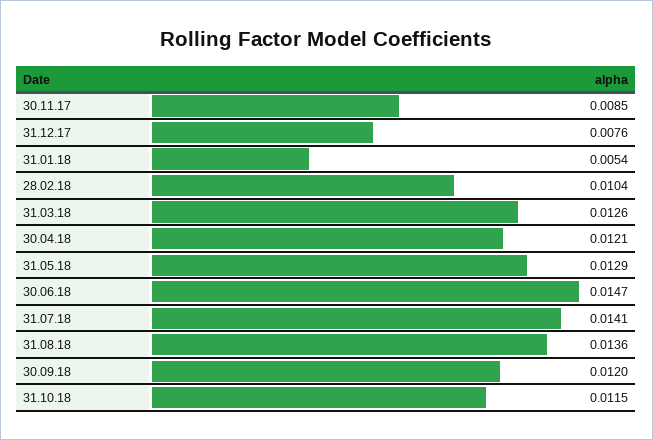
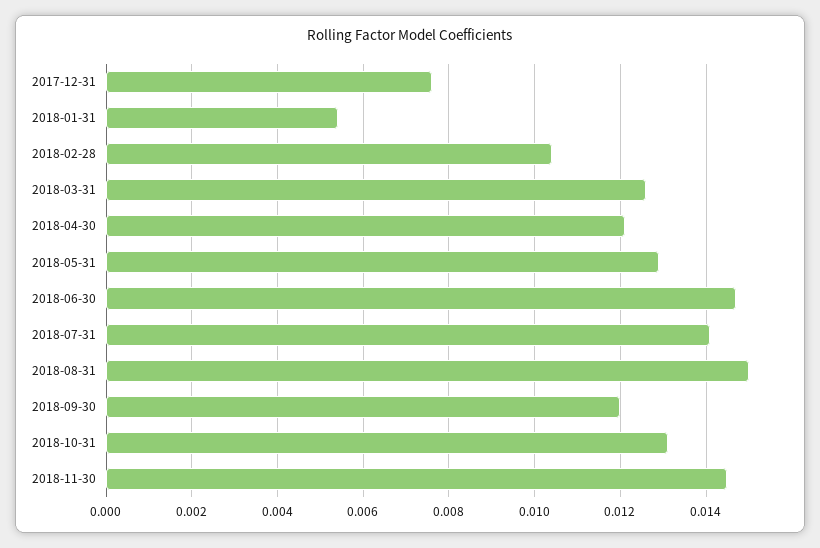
30.11.17: 0.0085 -> none
31.08.18: 0.0136 -> 0.015
31.10.18: 0.0115 -> 0.013
2018-11-30: none -> 0.0145

